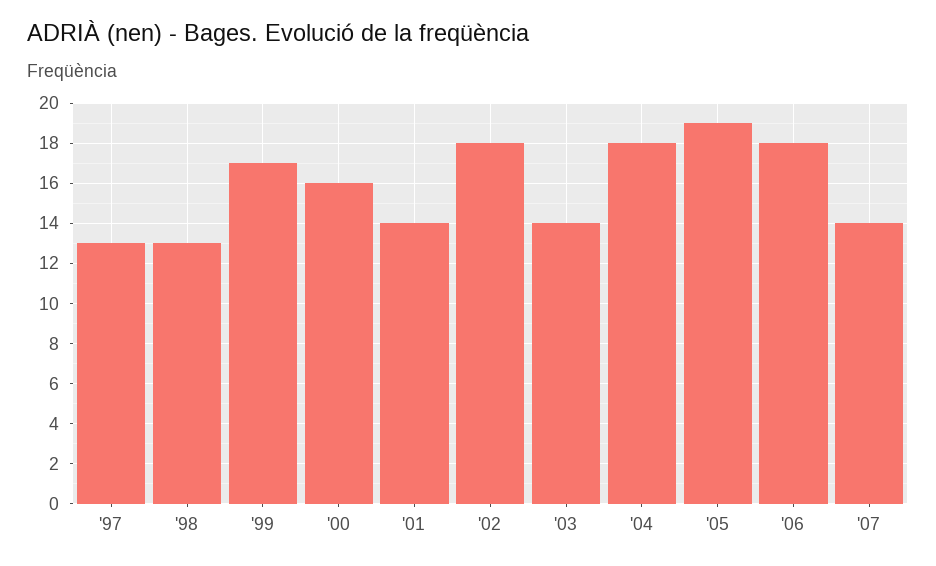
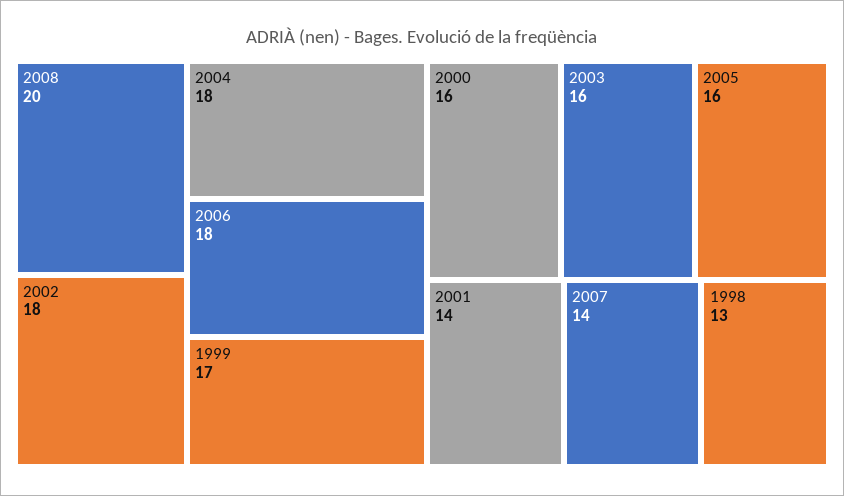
'97: 13 -> none
'03: 14 -> 16
'05: 19 -> 16
2008: none -> 20

